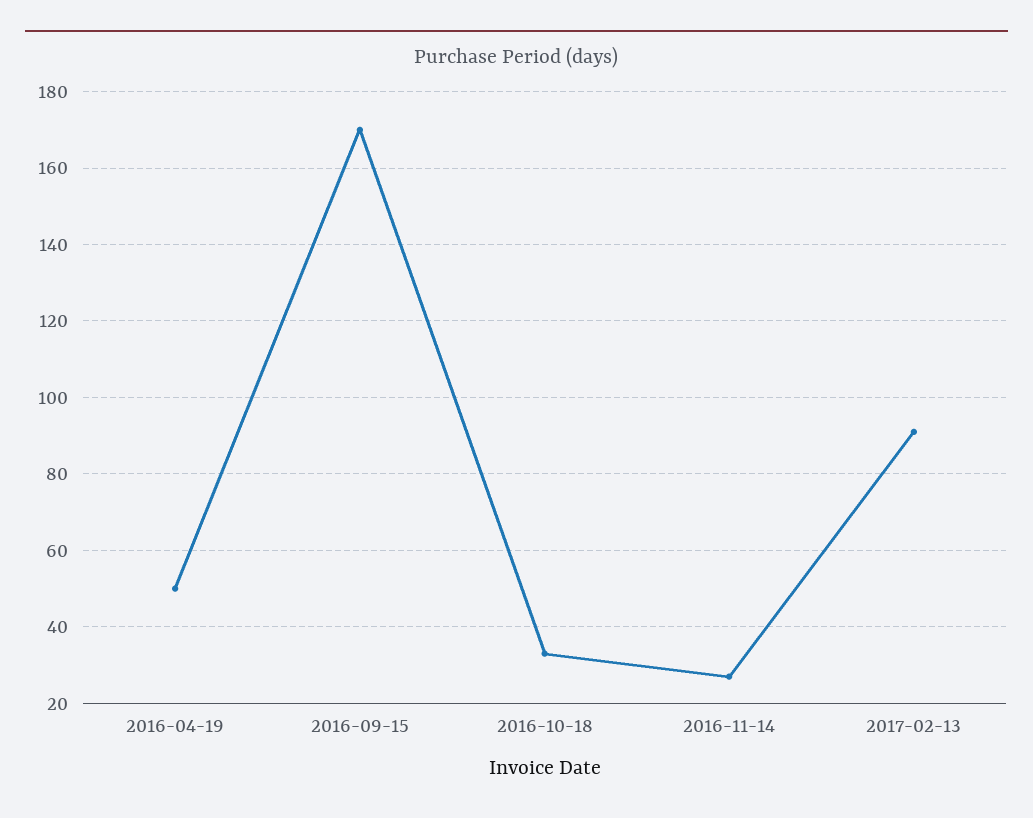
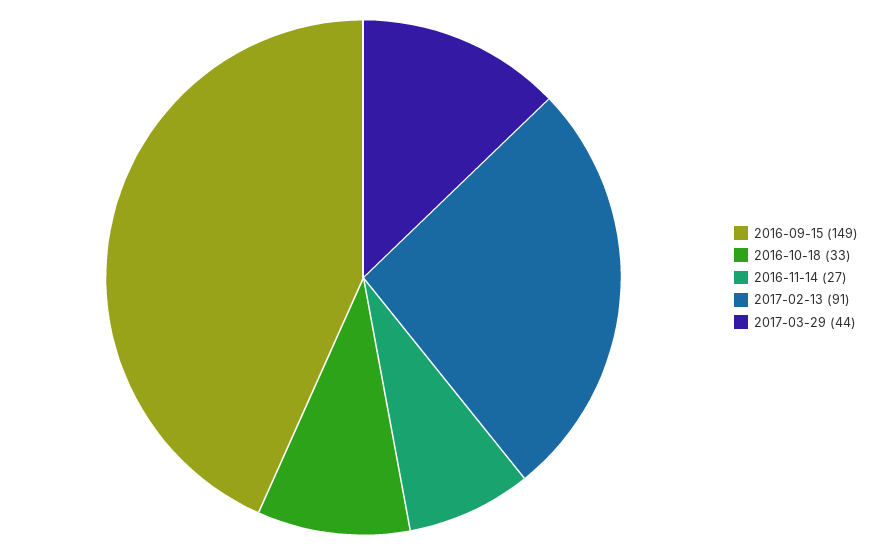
2016-04-19: 50 -> none
2016-09-15: 170 -> 149
2017-03-29: none -> 44

